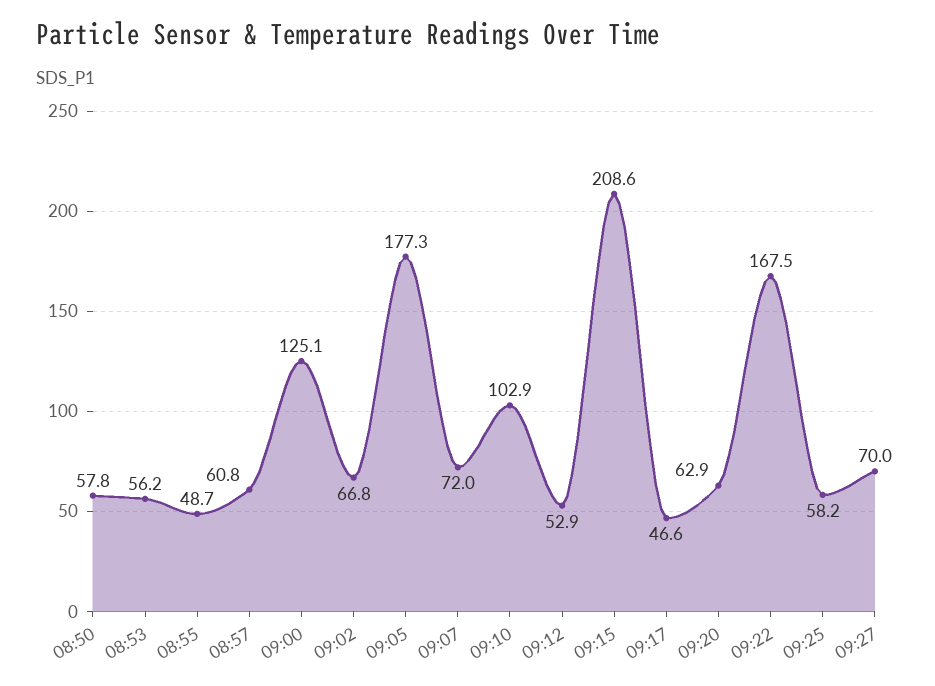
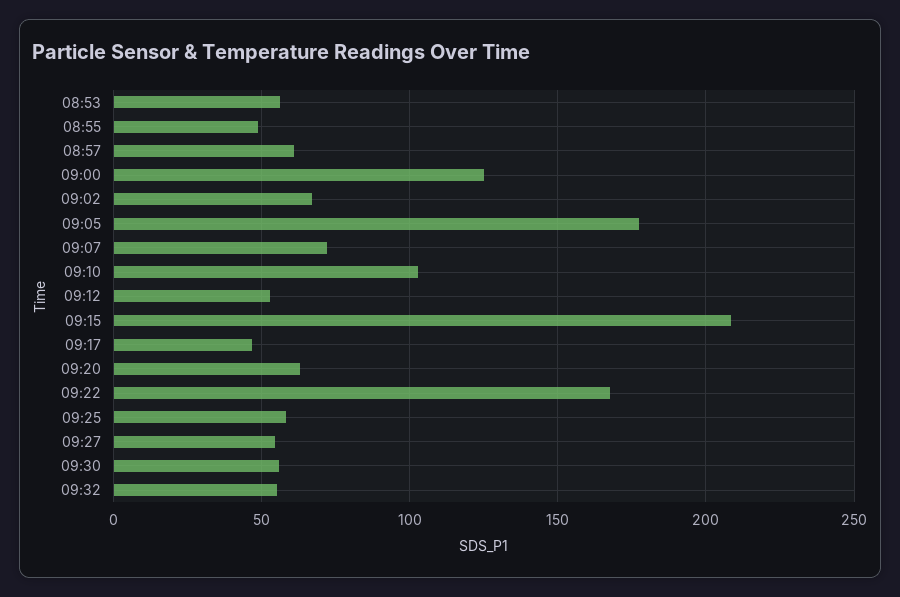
08:50: 57.8 -> none
09:27: 70 -> 55
09:30: none -> 55
09:32: none -> 55

